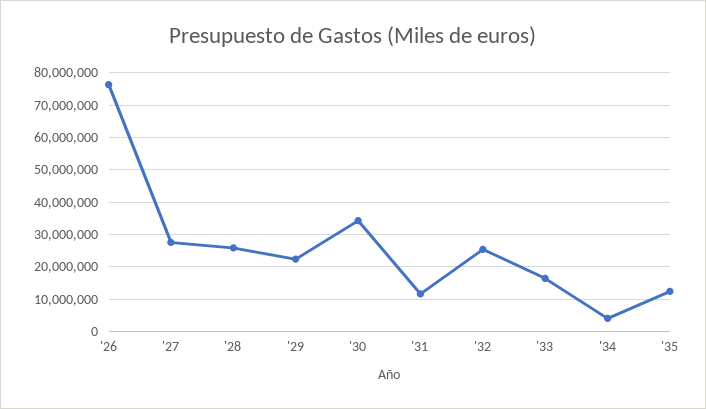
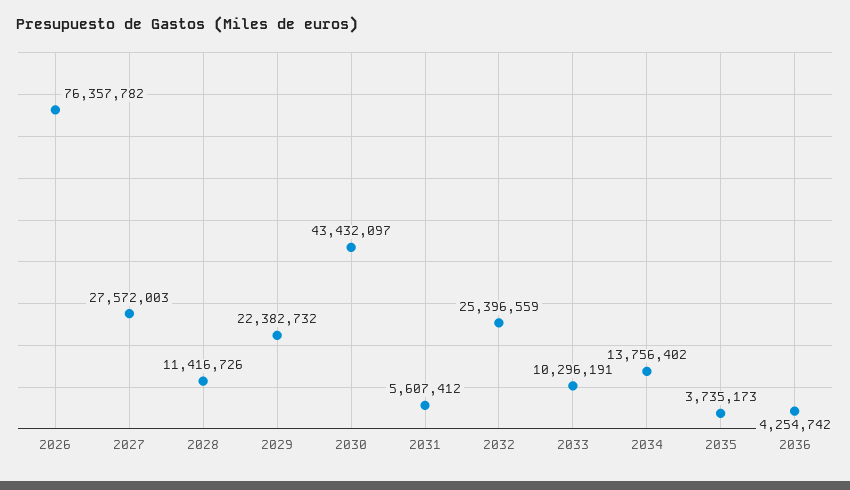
'28: 26000000 -> 11416726
'30: 34000000 -> 43432097
'31: 12000000 -> 5607412
'33: 16000000 -> 10296191
'34: 4000000 -> 13756402
'35: 12000000 -> 3735173
2036: none -> 4254742

